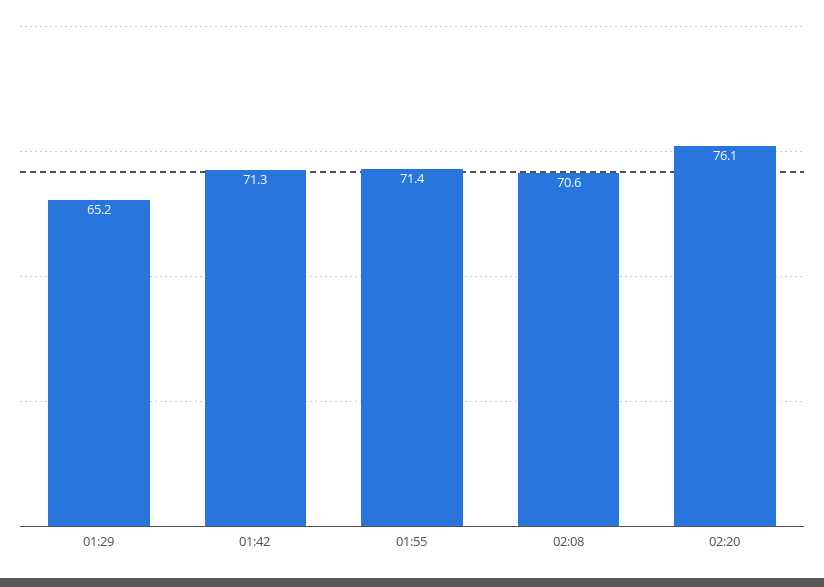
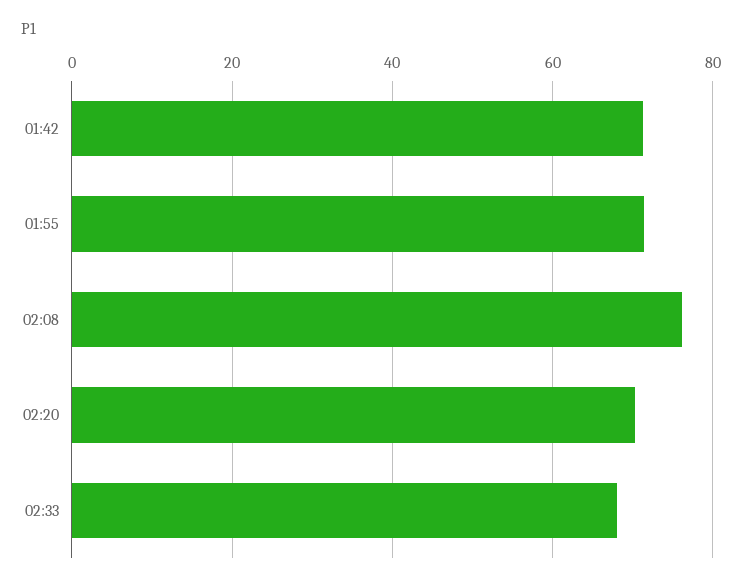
01:29: 65.2 -> none
02:08: 70.6 -> 76
02:20: 76.1 -> 70
02:33: none -> 68

